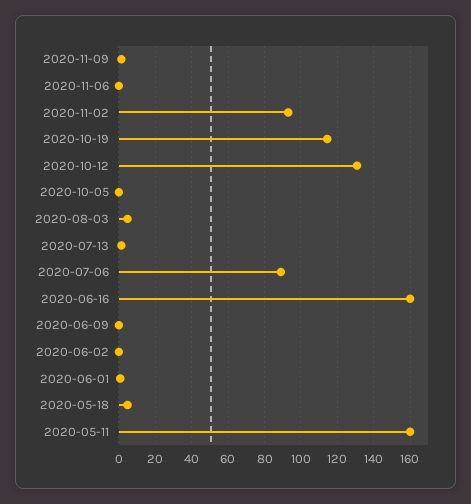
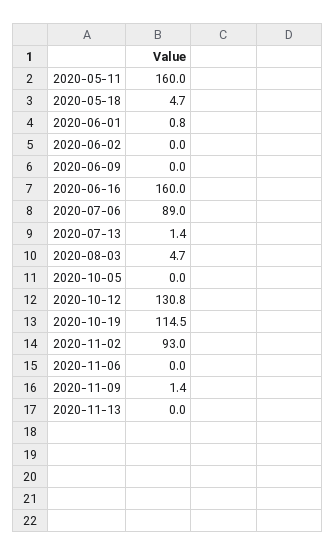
2020-11-13: none -> 0

